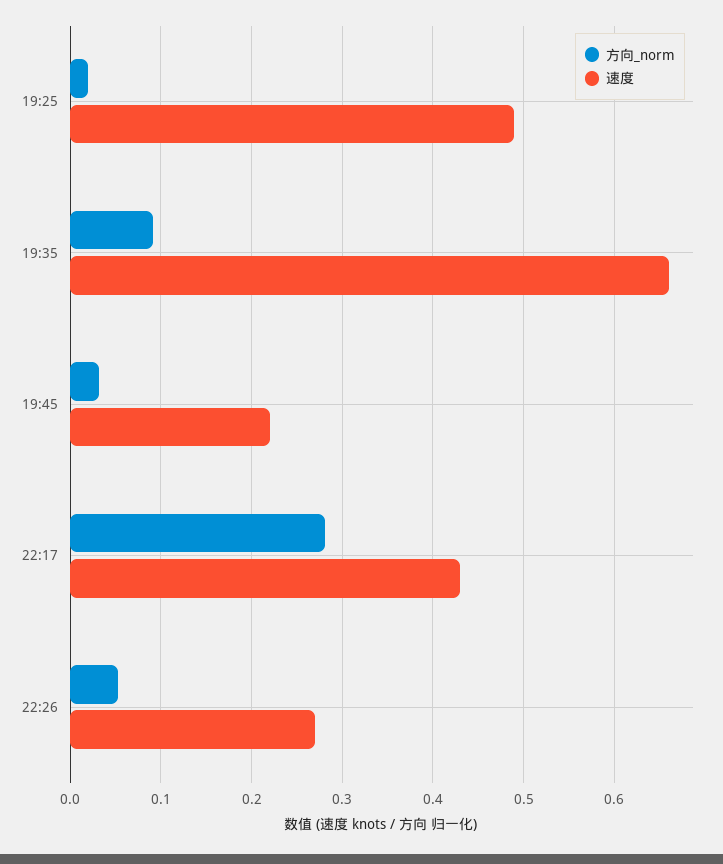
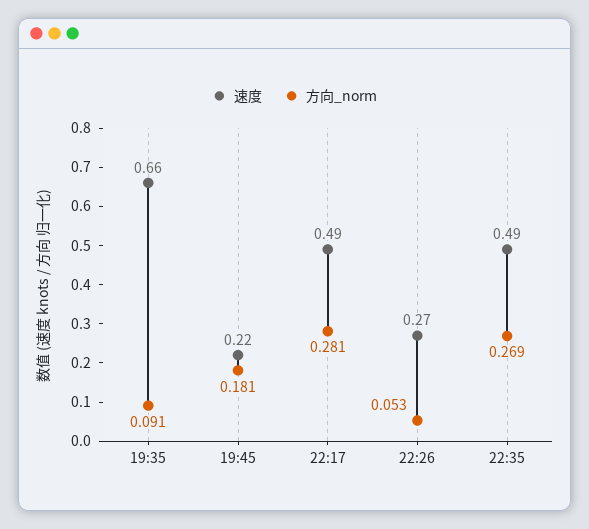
方向_norm, 19:25: 0.02 -> none
速度, 19:25: 0.49 -> none
方向_norm, 19:45: 0.03 -> 0.181
速度, 22:17: 0.43 -> 0.49
速度, 22:35: none -> 0.49
方向_norm, 22:35: none -> 0.269

